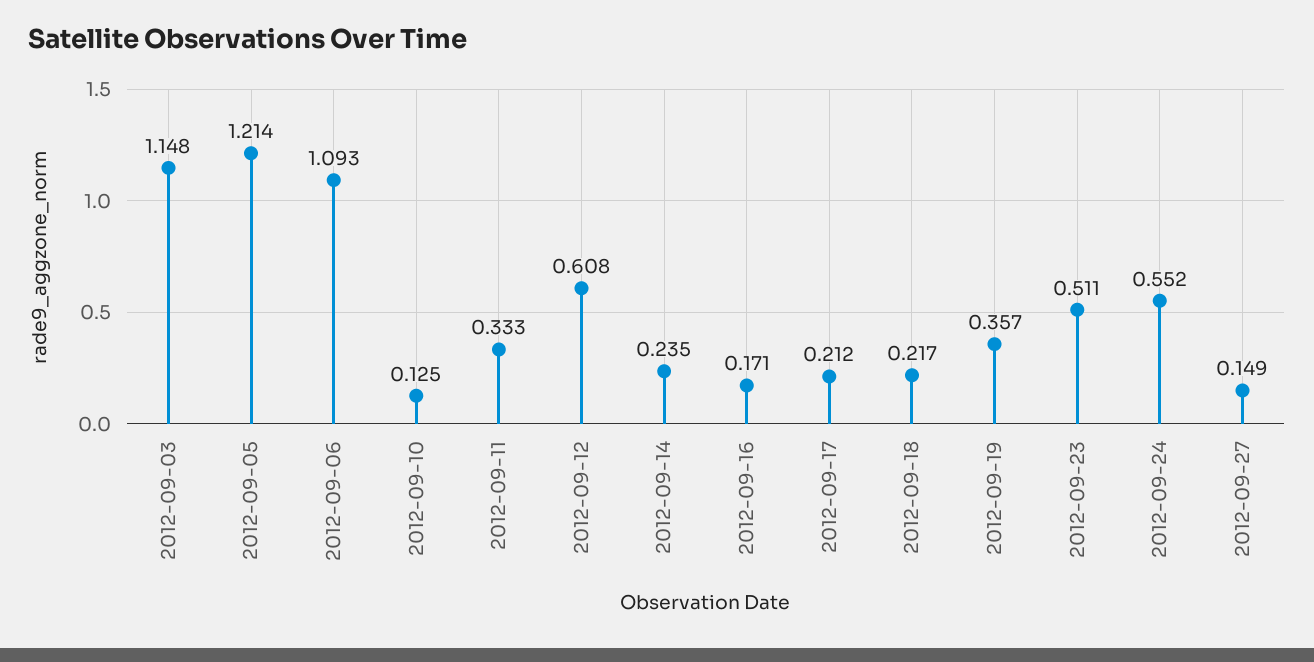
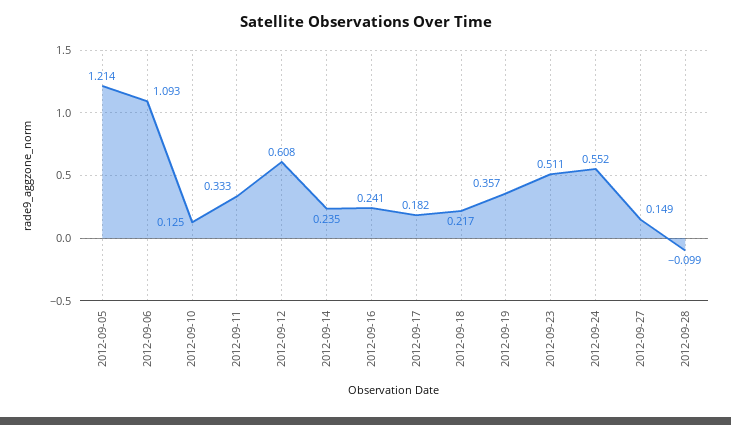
2012-09-03: 1.148 -> none
2012-09-16: 0.171 -> 0.241
2012-09-17: 0.212 -> 0.182
2012-09-28: none -> -0.099

